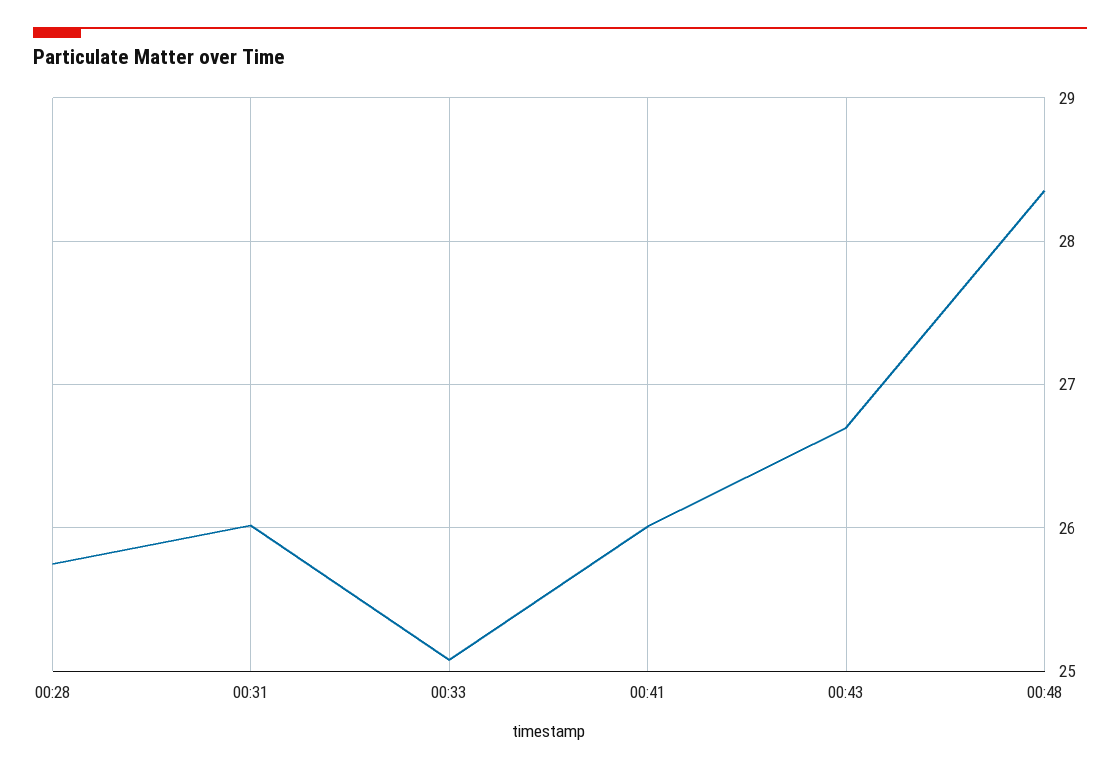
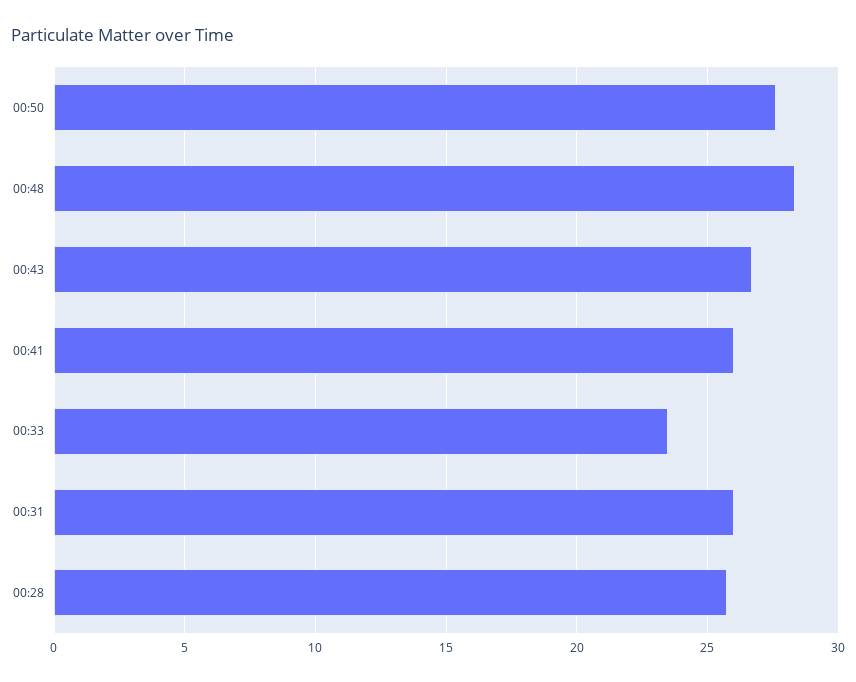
00:33: 25.1 -> 23.5
00:50: none -> 27.5

